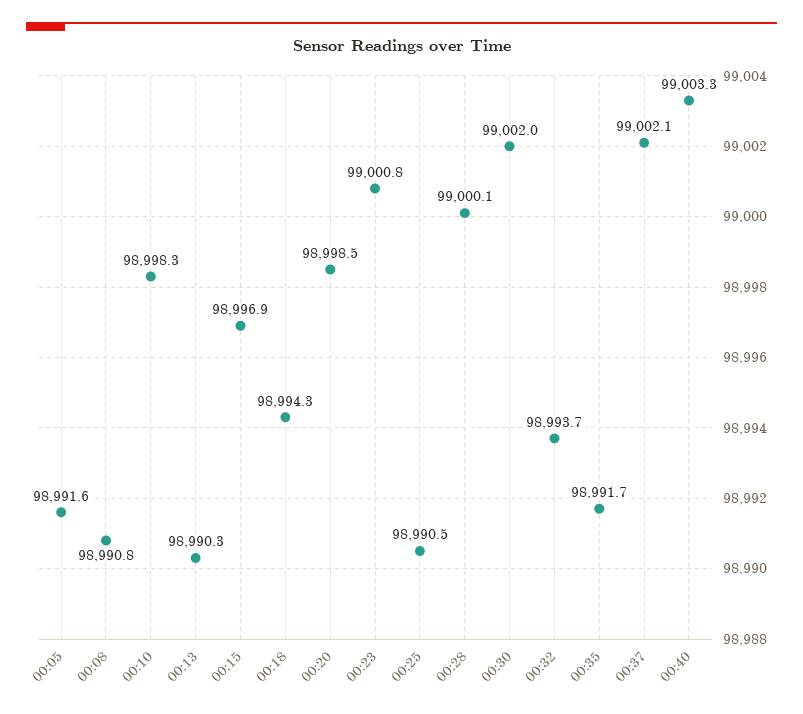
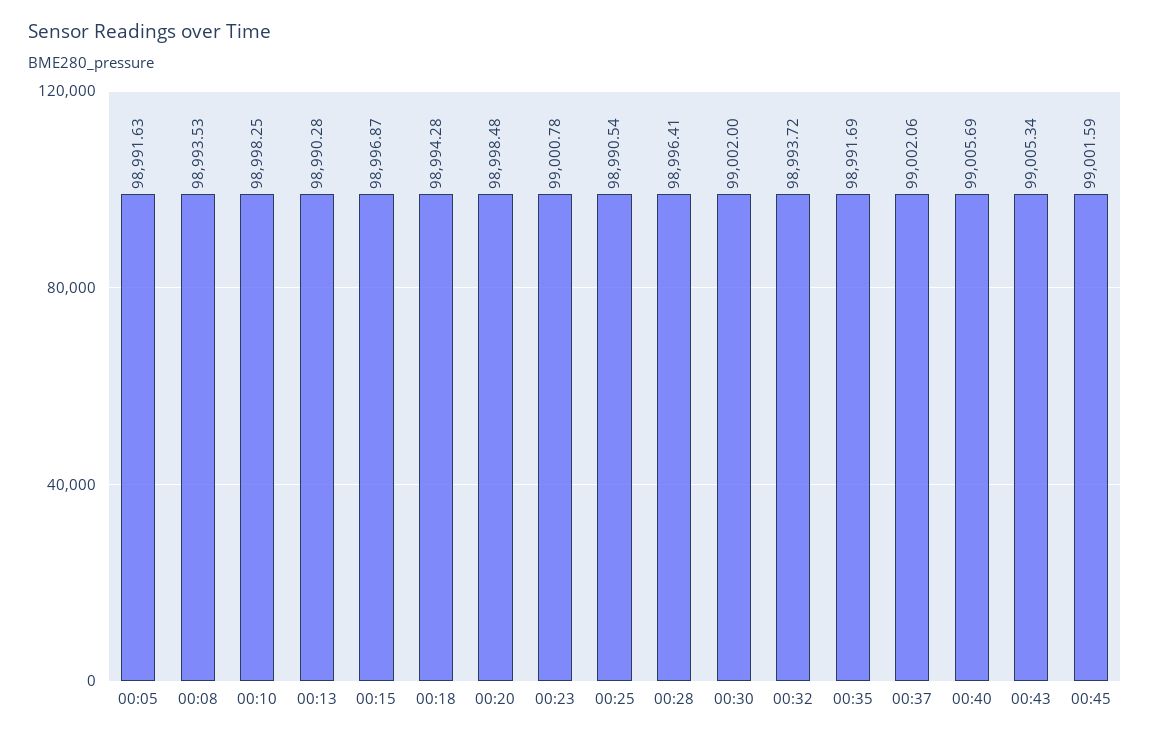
00:08: 98990.8 -> 98993.53
00:28: 99000.1 -> 98996.41
00:40: 99003.3 -> 99005.69
00:43: none -> 99005.34
00:45: none -> 99001.59

